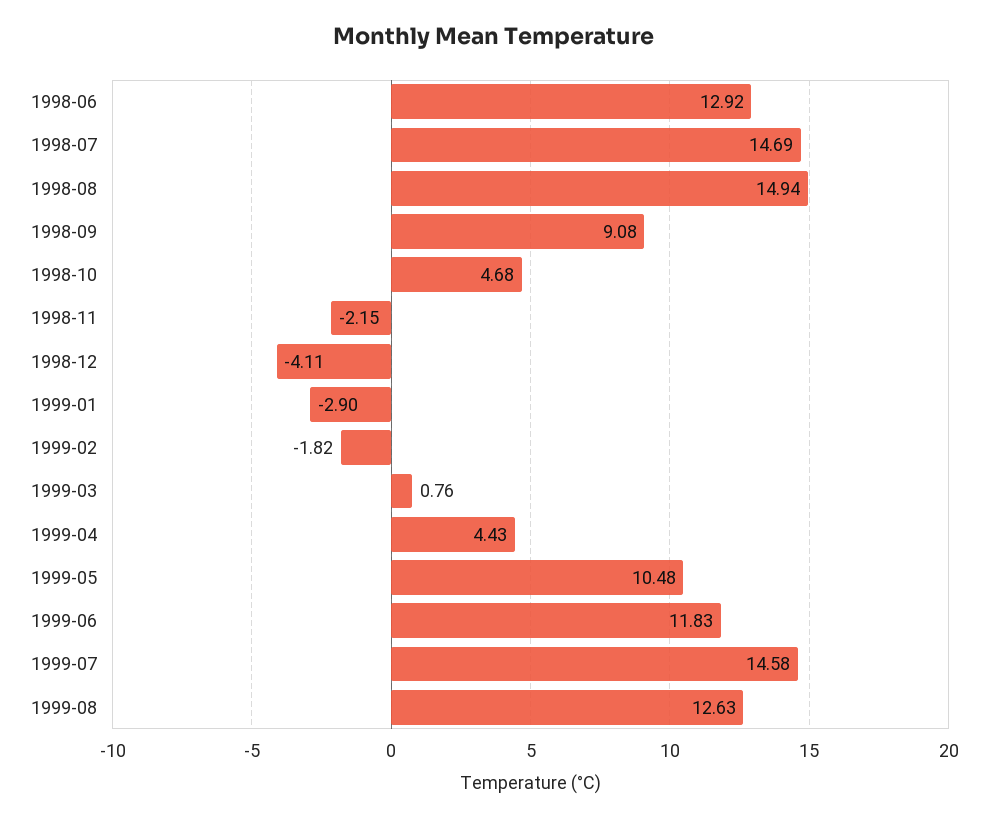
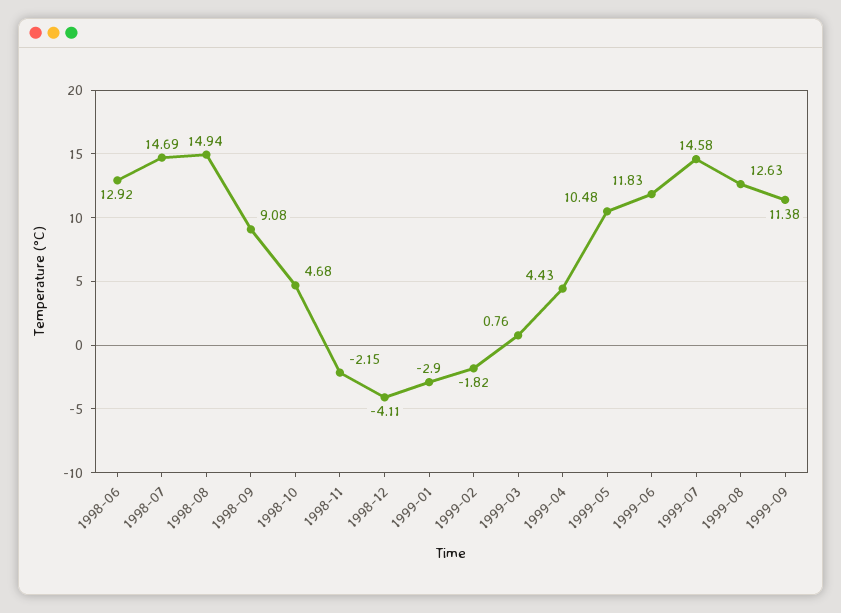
1999-09: none -> 11.38

